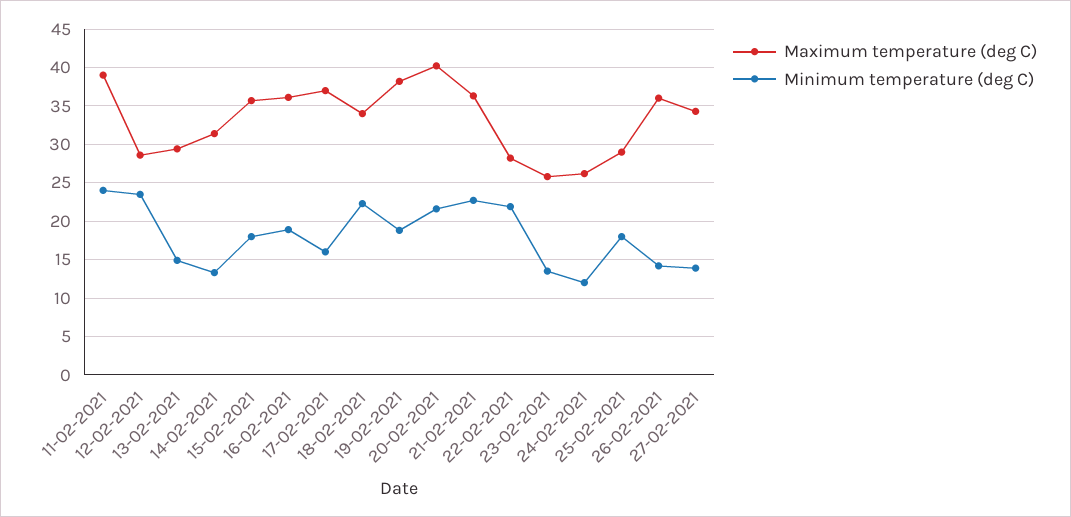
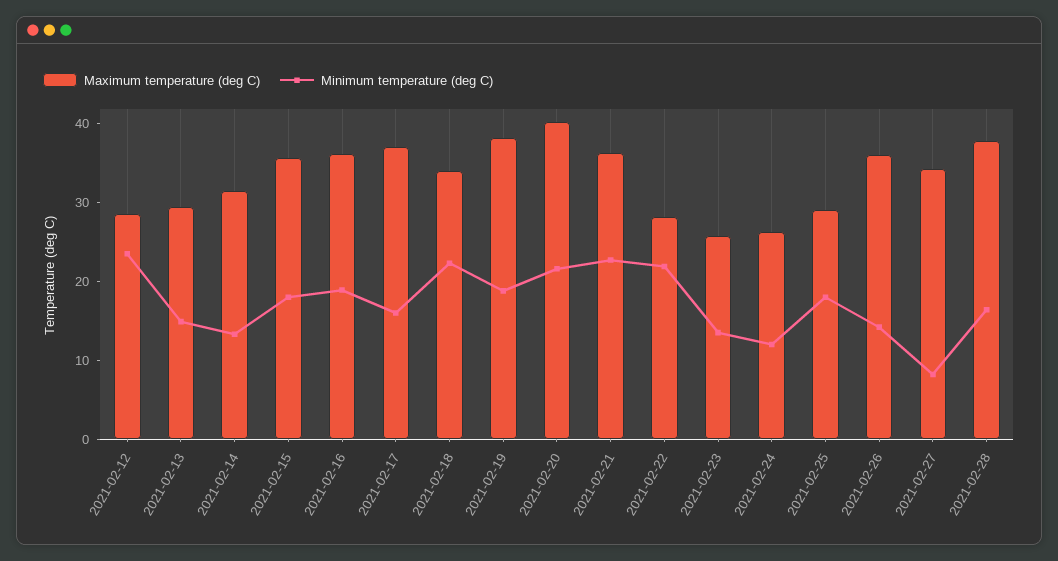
Maximum temperature (deg C), 11-02-2021: 39 -> none
Minimum temperature (deg C), 11-02-2021: 24 -> none
Minimum temperature (deg C), 27-02-2021: 14 -> 8
Maximum temperature (deg C), 2021-02-28: none -> 38
Minimum temperature (deg C), 2021-02-28: none -> 16

